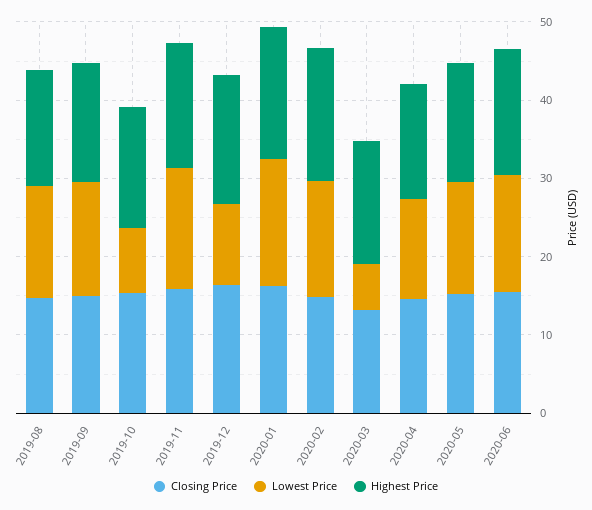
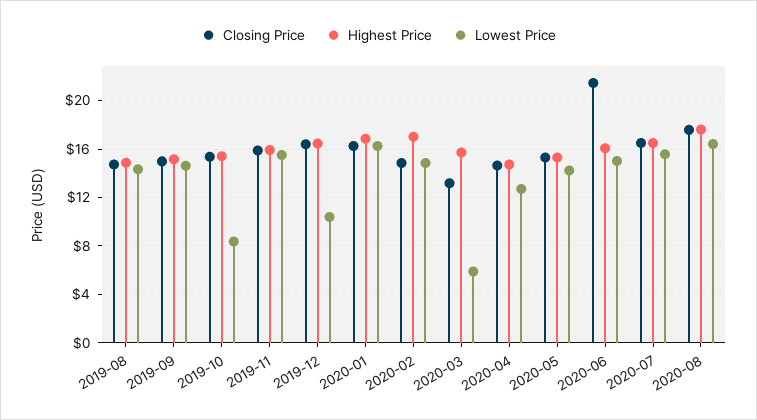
Closing Price, 2020-06: 16 -> 21.5
Closing Price, 2020-07: none -> 16.5
Highest Price, 2020-07: none -> 16.5
Lowest Price, 2020-07: none -> 15.5
Closing Price, 2020-08: none -> 17.5
Highest Price, 2020-08: none -> 17.5
Lowest Price, 2020-08: none -> 16.5

